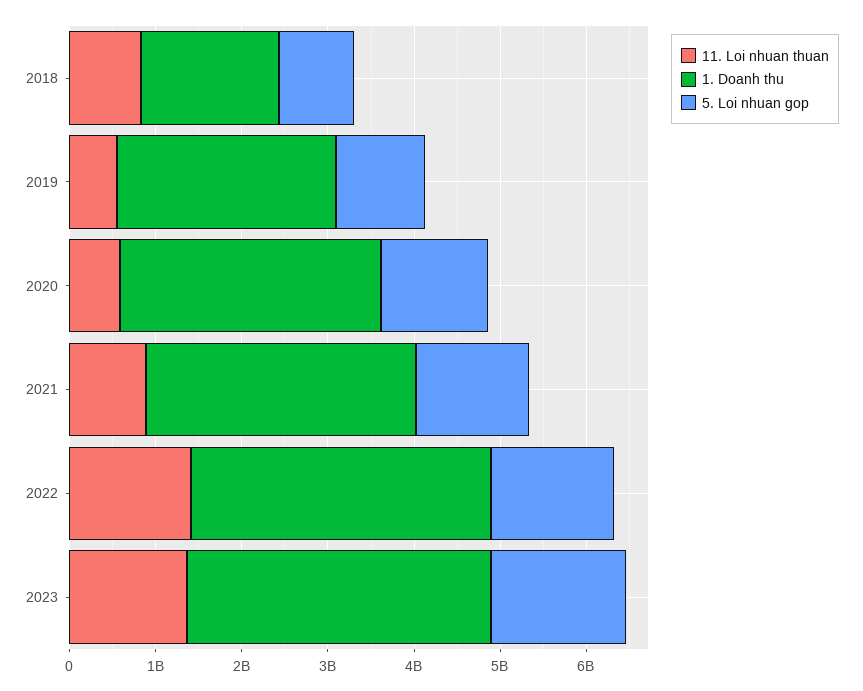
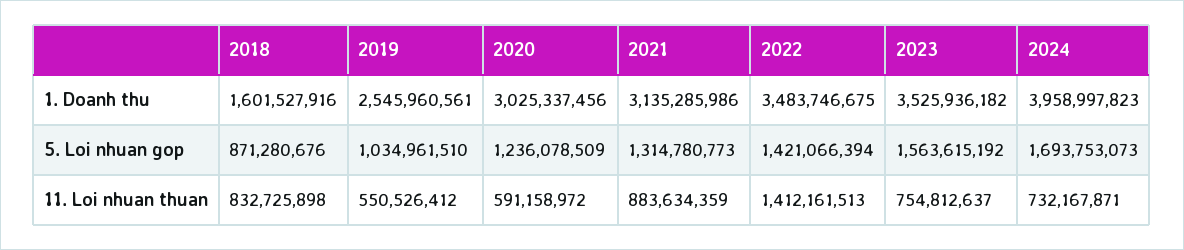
11. Loi nhuan thuan, 2023: 1400000000 -> 754812637
1. Doanh thu, 2024: none -> 3958997823
5. Loi nhuan gop, 2024: none -> 1693753073
11. Loi nhuan thuan, 2024: none -> 732167871

